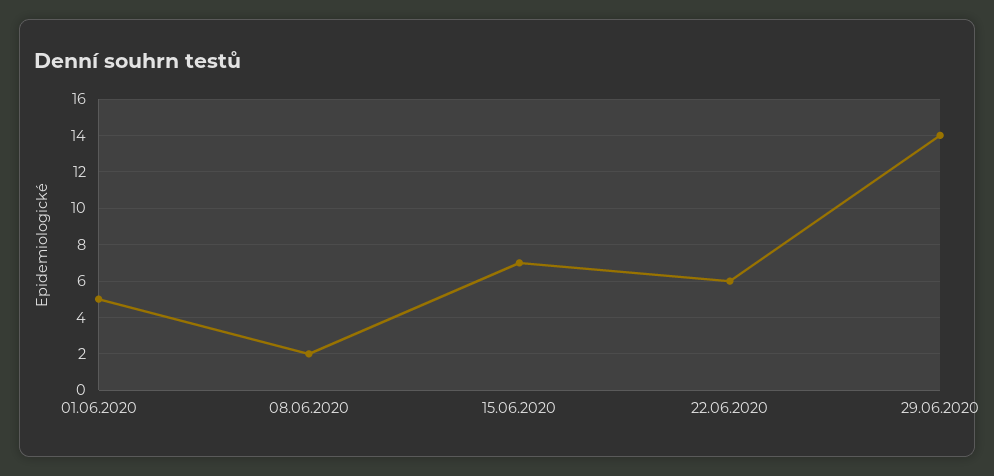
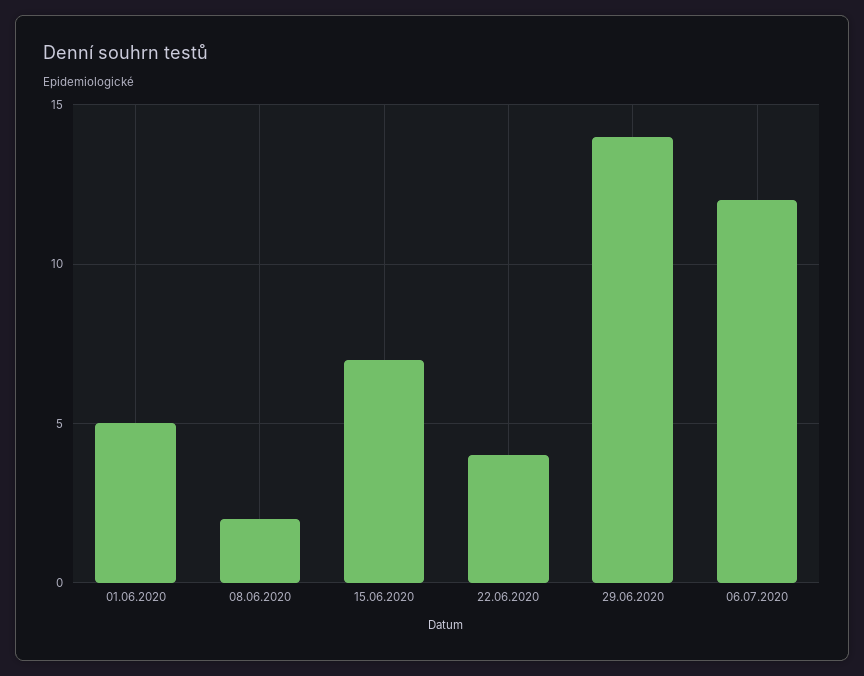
22.06.2020: 6 -> 4
06.07.2020: none -> 12

